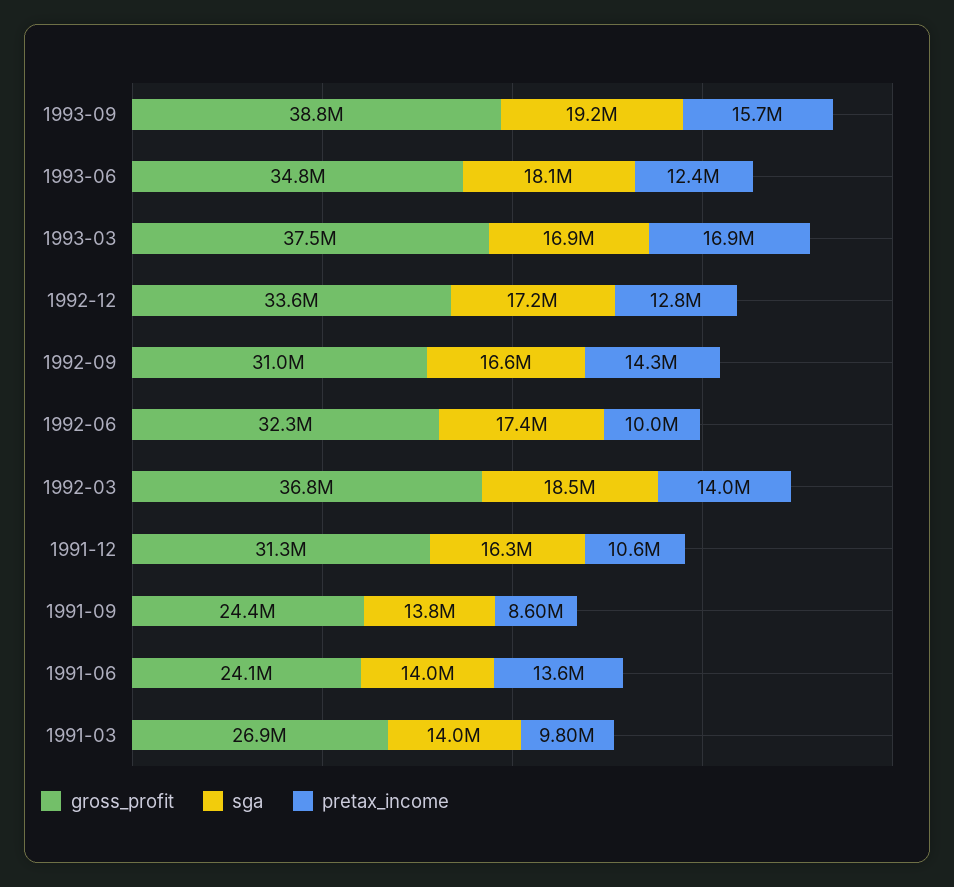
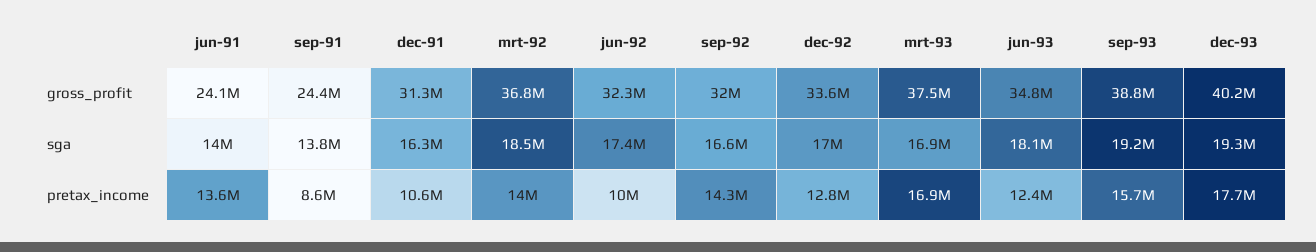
sga, 1992-12: 17200000 -> 17000000
gross_profit, 1992-09: 31000000 -> 32000000
gross_profit, 1991-03: 26900000 -> none
sga, 1991-03: 14000000 -> none
pretax_income, 1991-03: 9800000 -> none
gross_profit, dec-93: none -> 40200000
sga, dec-93: none -> 19300000
pretax_income, dec-93: none -> 17700000

